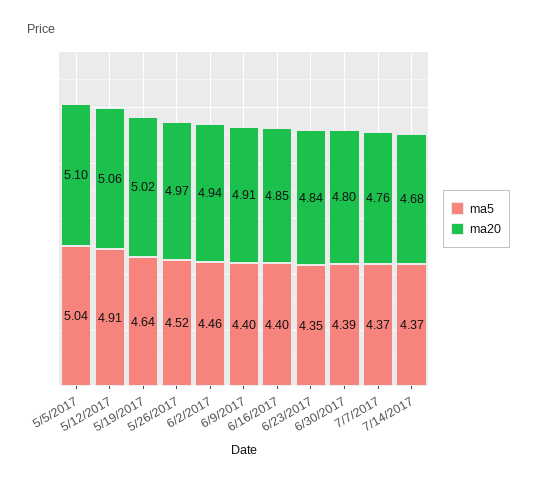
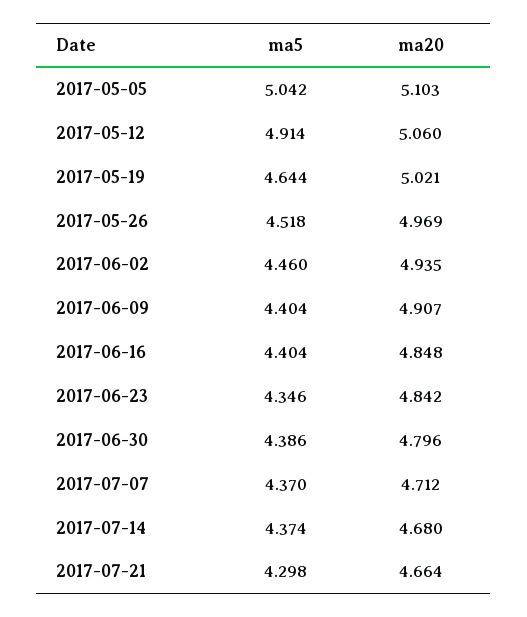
ma20, 7/7/2017: 4.76 -> 4.712
ma5, 2017-07-21: none -> 4.298
ma20, 2017-07-21: none -> 4.664

